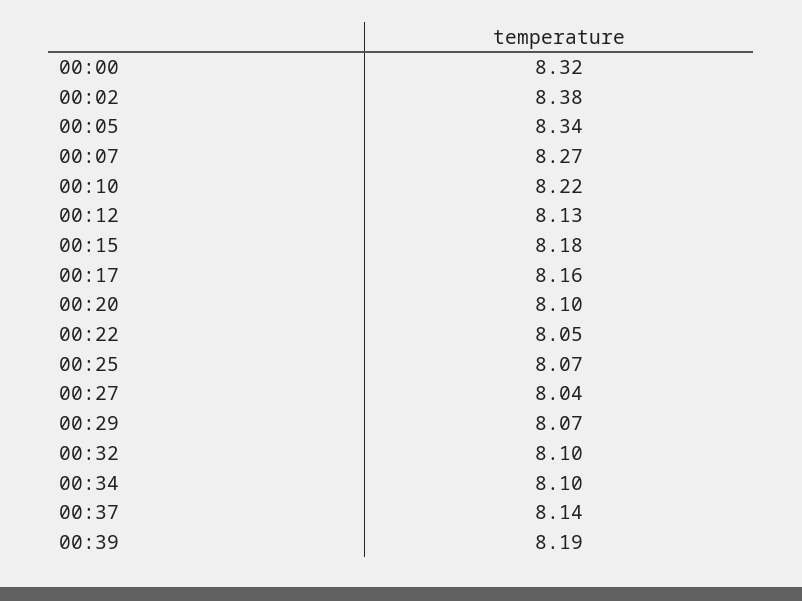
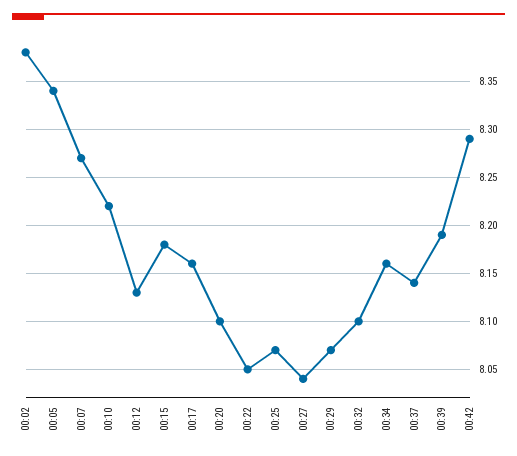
00:00: 8.32 -> none
00:34: 8.1 -> 8.16
00:42: none -> 8.29

